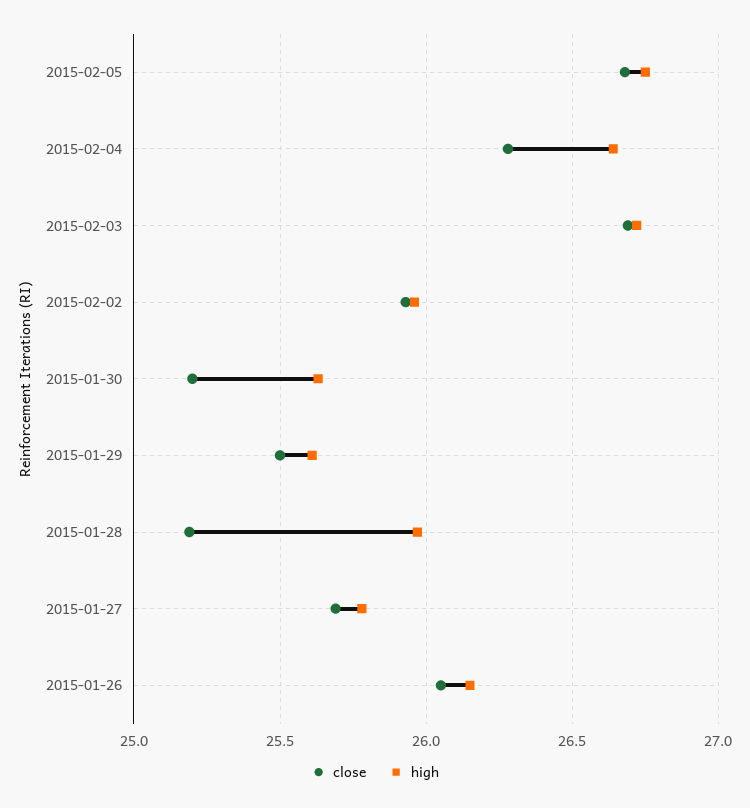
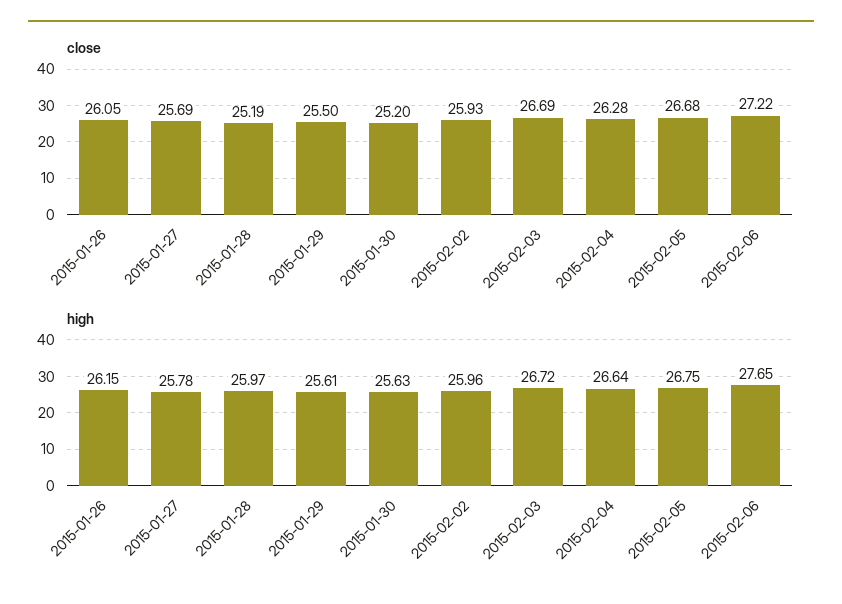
close, 2015-02-06: none -> 27.22
high, 2015-02-06: none -> 27.65

